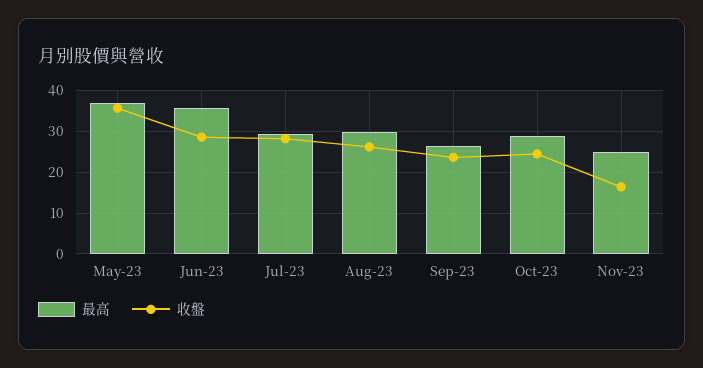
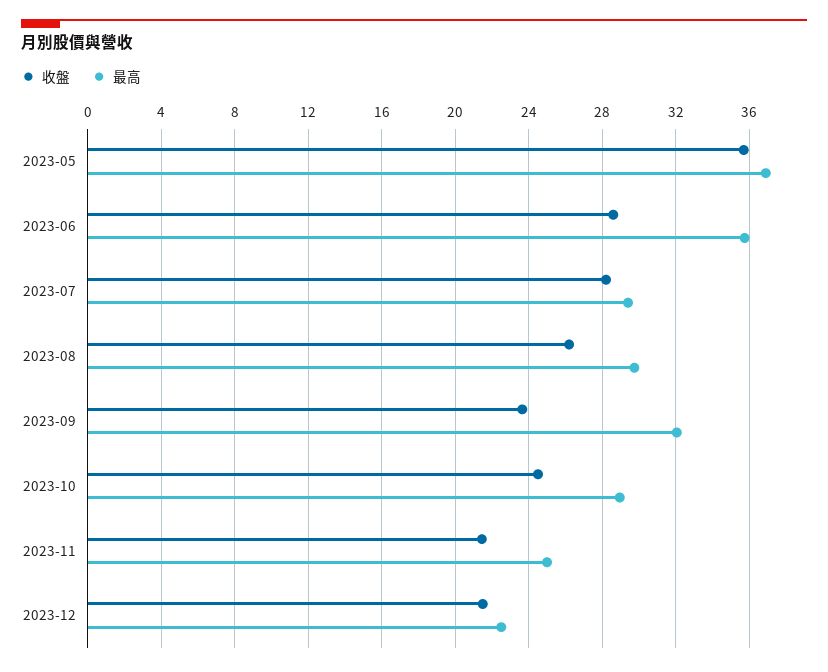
最高, Sep-23: 26 -> 32
收盤, Nov-23: 16 -> 21.5
收盤, 2023-12: none -> 21.5
最高, 2023-12: none -> 22.5

